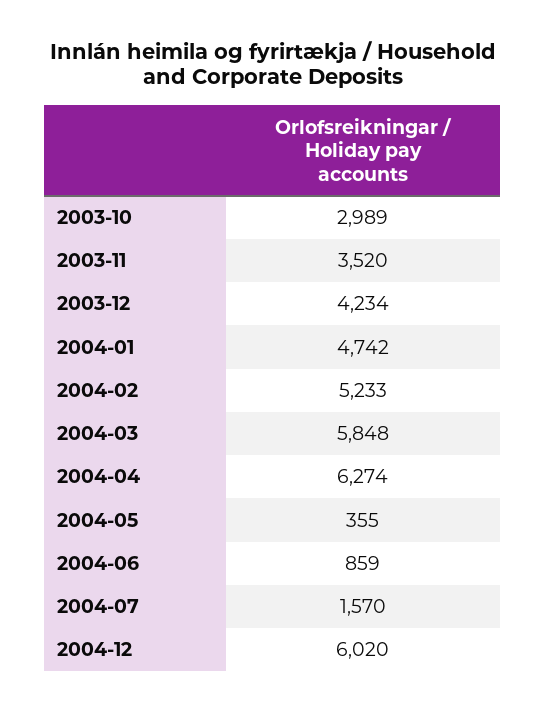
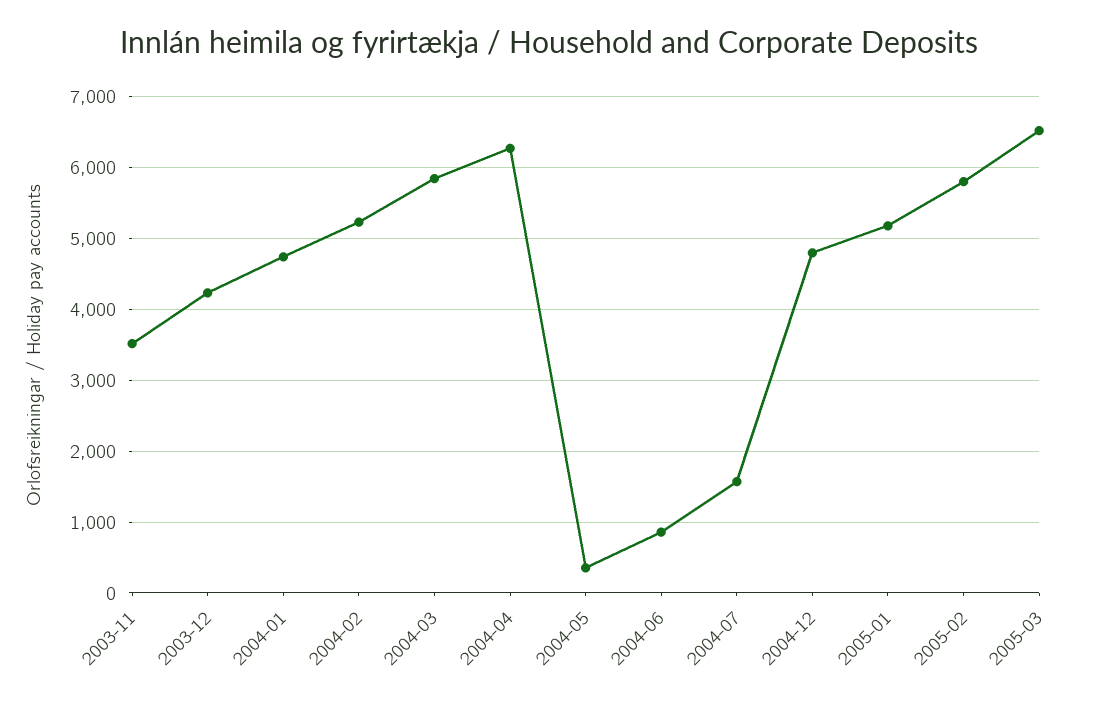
2003-10: 2989 -> none
2004-12: 6020 -> 4800
2005-01: none -> 5200
2005-02: none -> 5800
2005-03: none -> 6500

